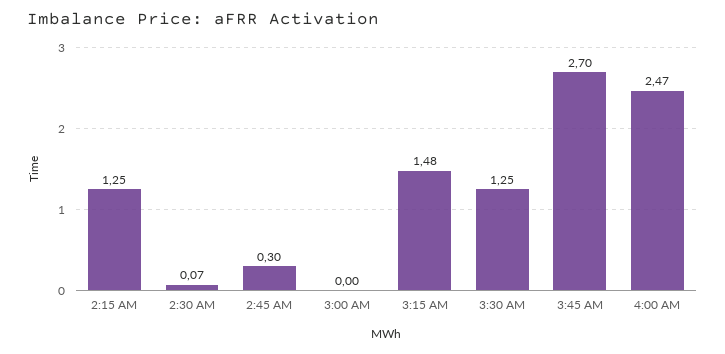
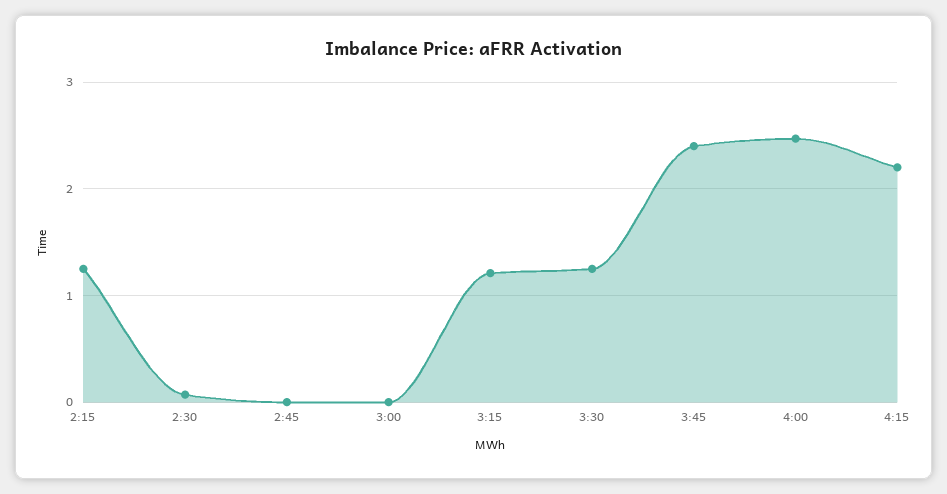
2:45 AM: 0.3 -> 0
3:15 AM: 1.48 -> 1.2
3:45 AM: 2.7 -> 2.4
4:15: none -> 2.2

